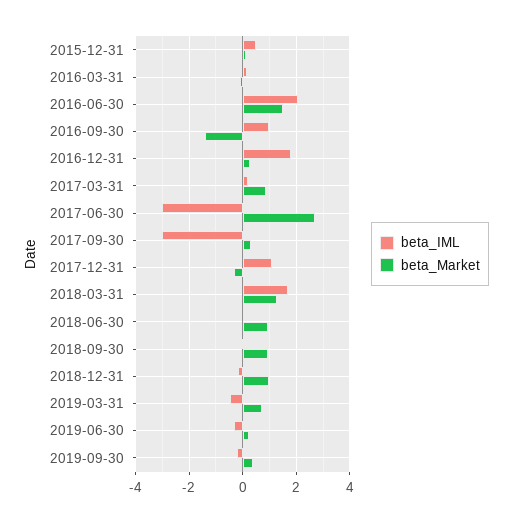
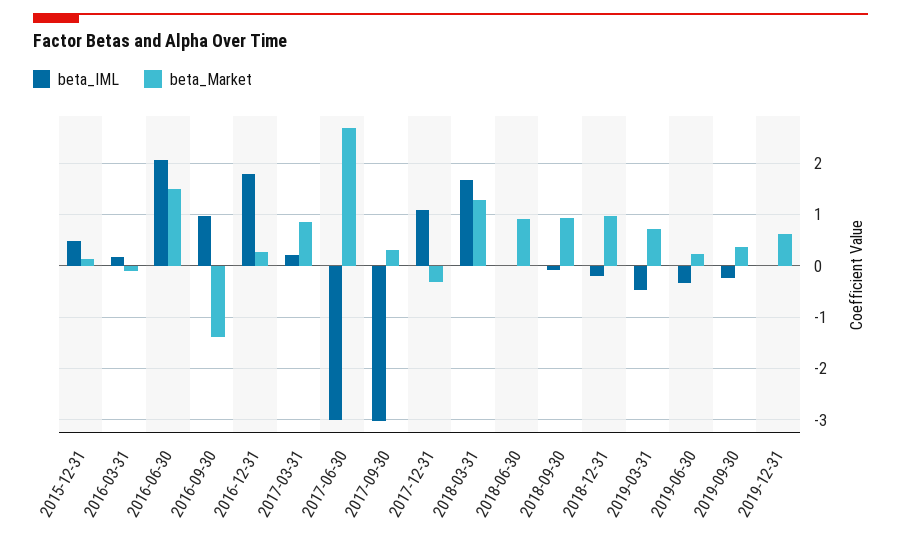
beta_IML, 2019-12-31: none -> 0
beta_Market, 2019-12-31: none -> 0.6

